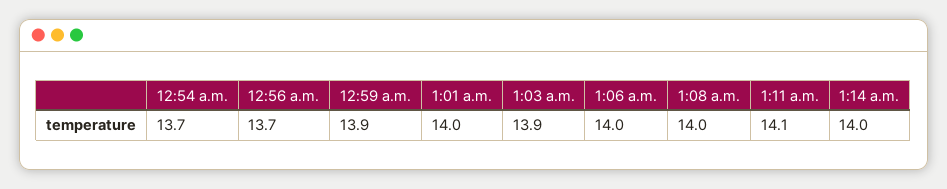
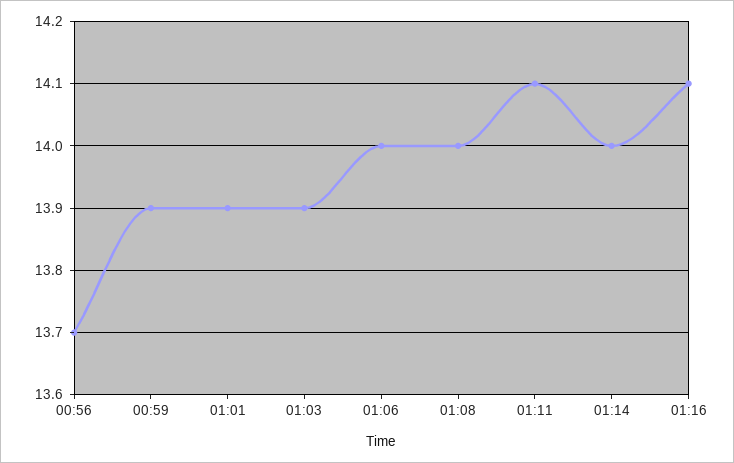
12:54 a.m.: 13.7 -> none
1:01 a.m.: 14 -> 13.9
01:16: none -> 14.1

